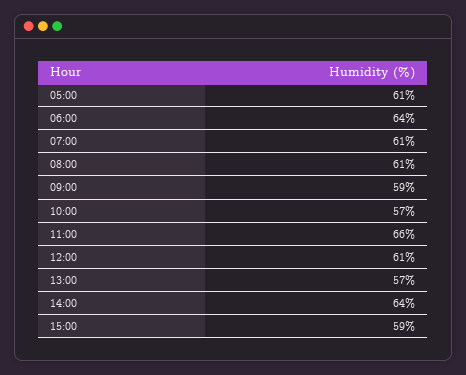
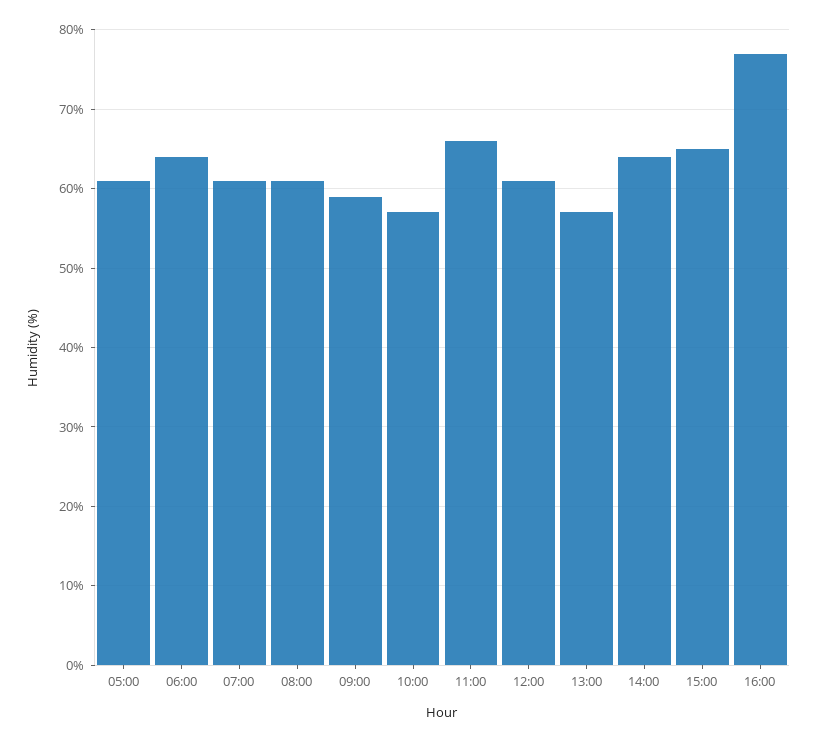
15:00: 59 -> 65
16:00: none -> 77

